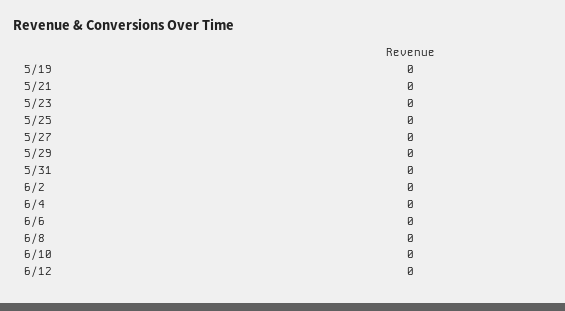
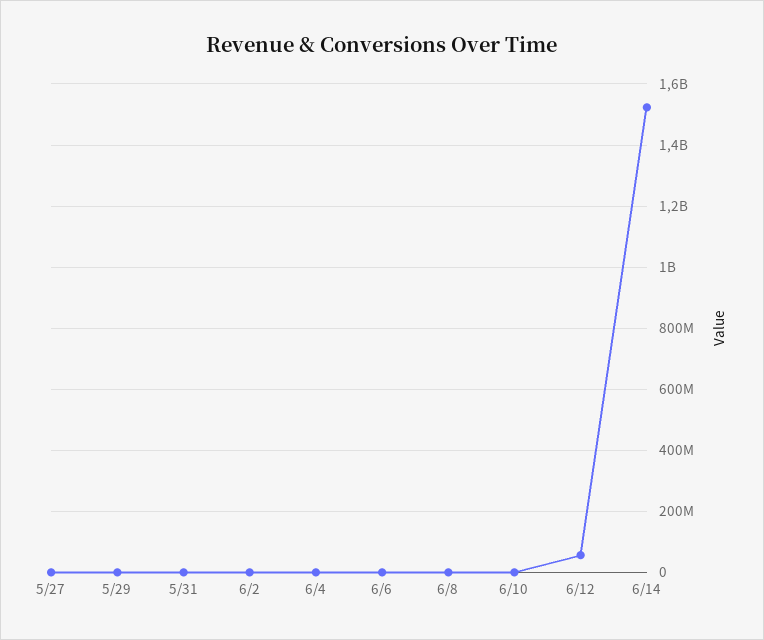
5/19: 0 -> none
5/21: 0 -> none
5/23: 0 -> none
5/25: 0 -> none
6/12: 0 -> 60000000
6/14: none -> 1520000000

